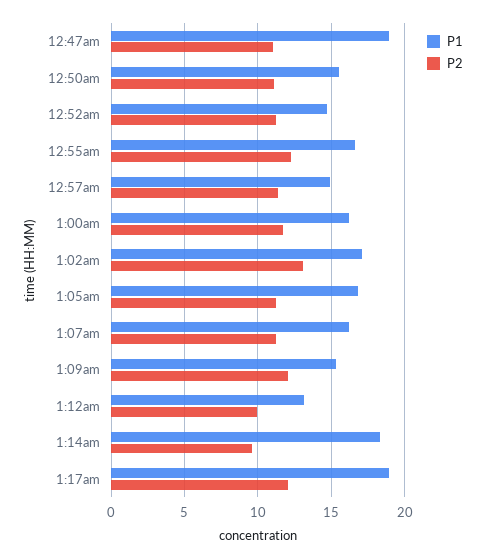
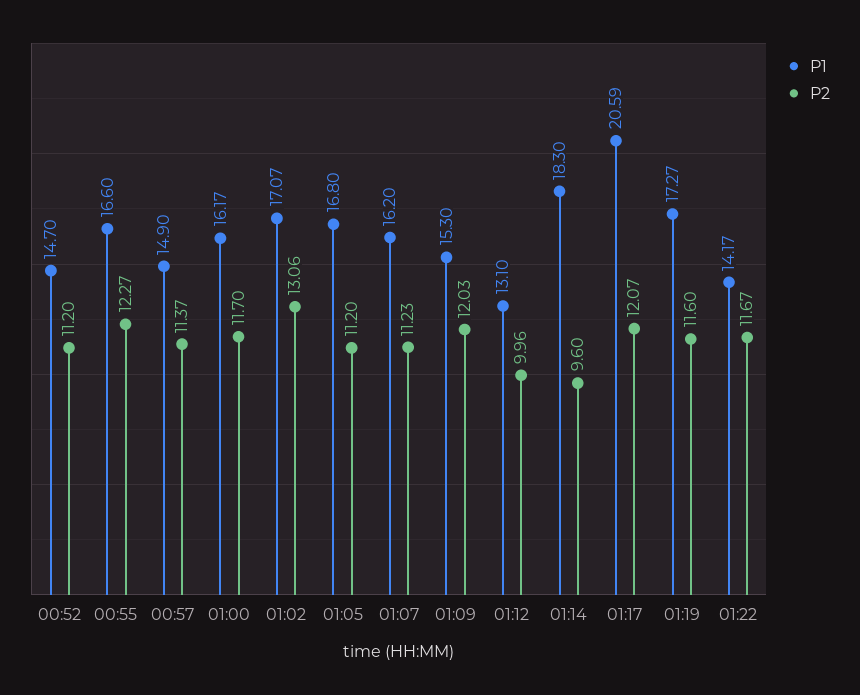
P1, 12:47am: 19 -> none
P2, 12:47am: 11 -> none
P1, 12:50am: 15.5 -> none
P2, 12:50am: 11 -> none
P1, 1:17am: 19 -> 20.59
P1, 01:19: none -> 17.27
P2, 01:19: none -> 11.6
P1, 01:22: none -> 14.17
P2, 01:22: none -> 11.67

